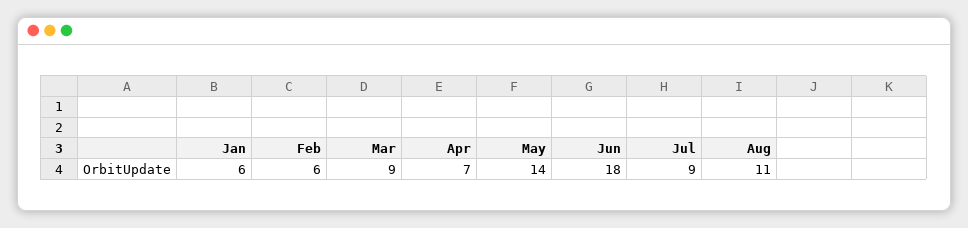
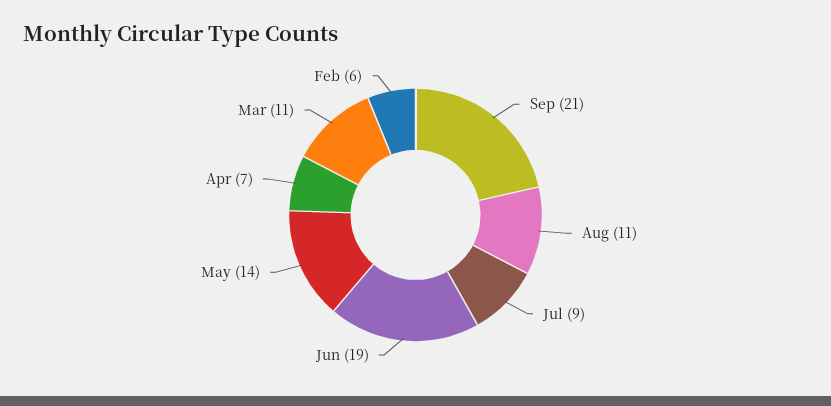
Jan: 6 -> none
Mar: 9 -> 11
Jun: 18 -> 19
Sep: none -> 21

